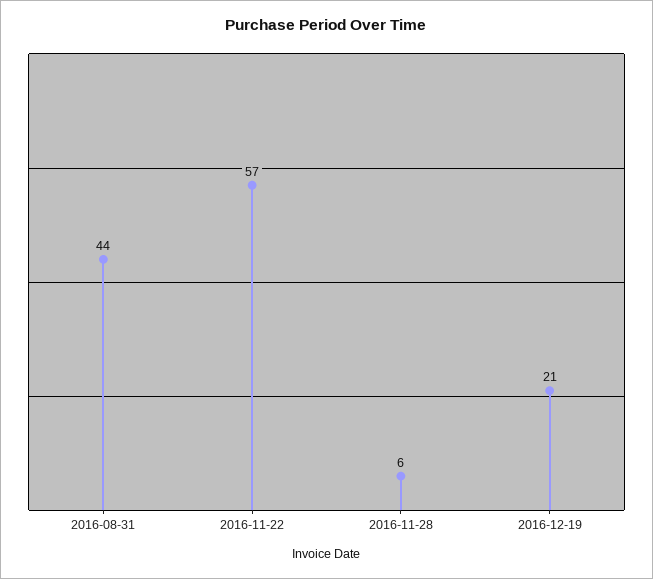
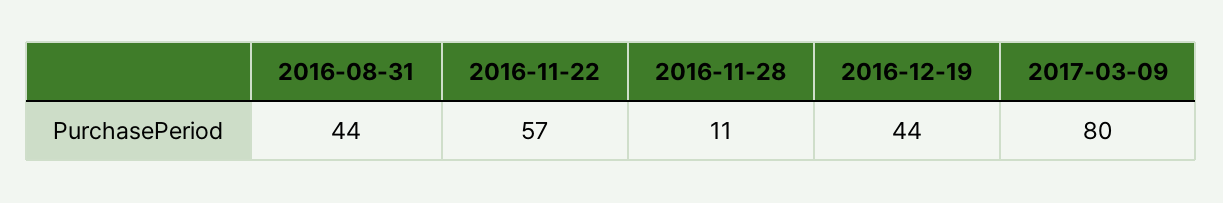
2016-11-28: 6 -> 11
2016-12-19: 21 -> 44
2017-03-09: none -> 80

